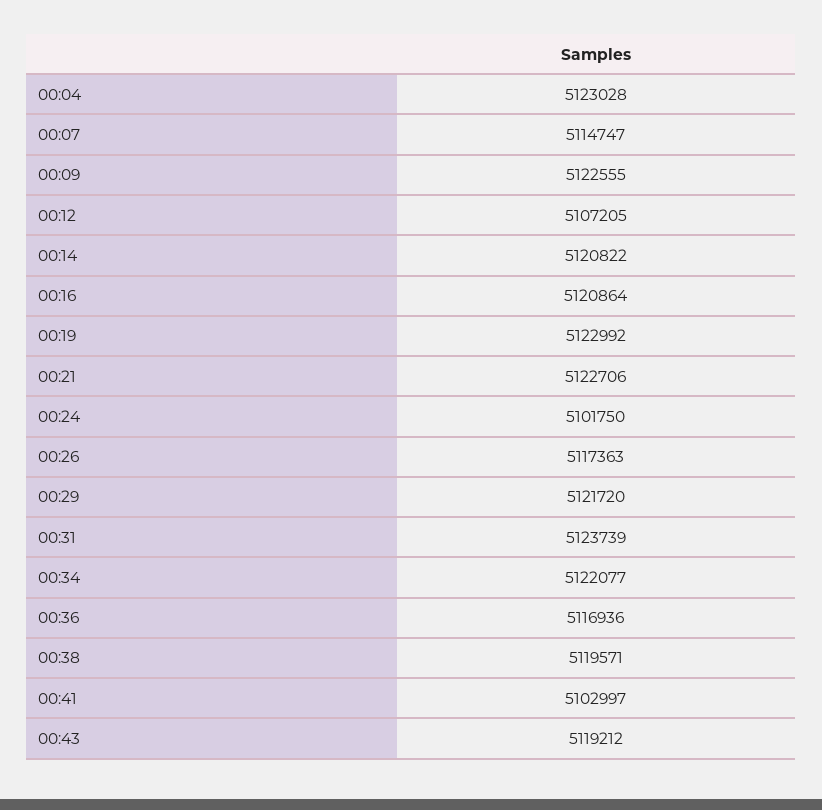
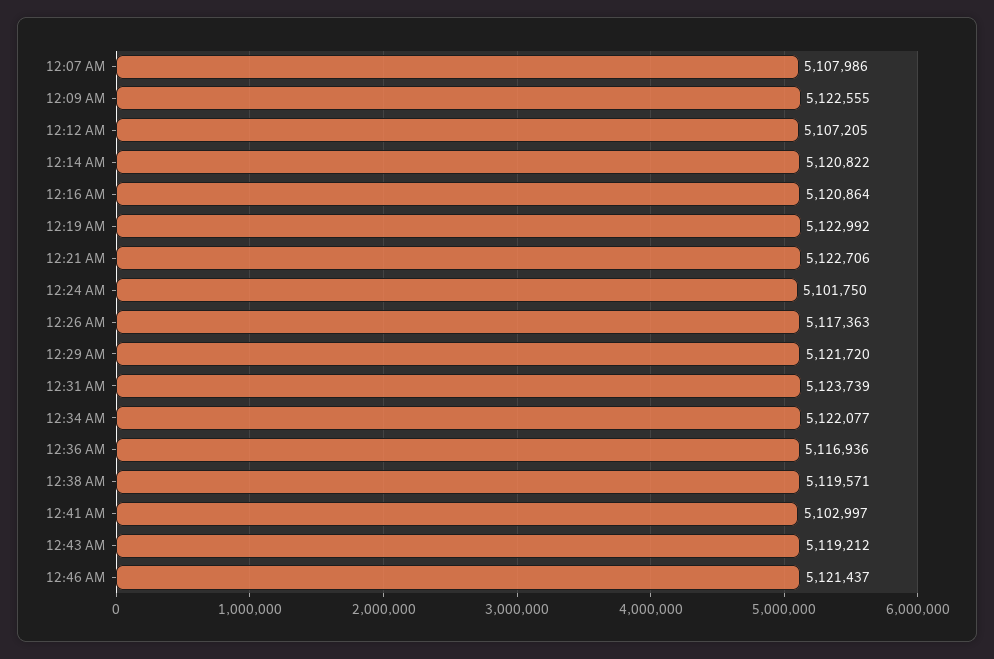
00:04: 5123028 -> none
00:07: 5114747 -> 5107986
12:46 AM: none -> 5121437

